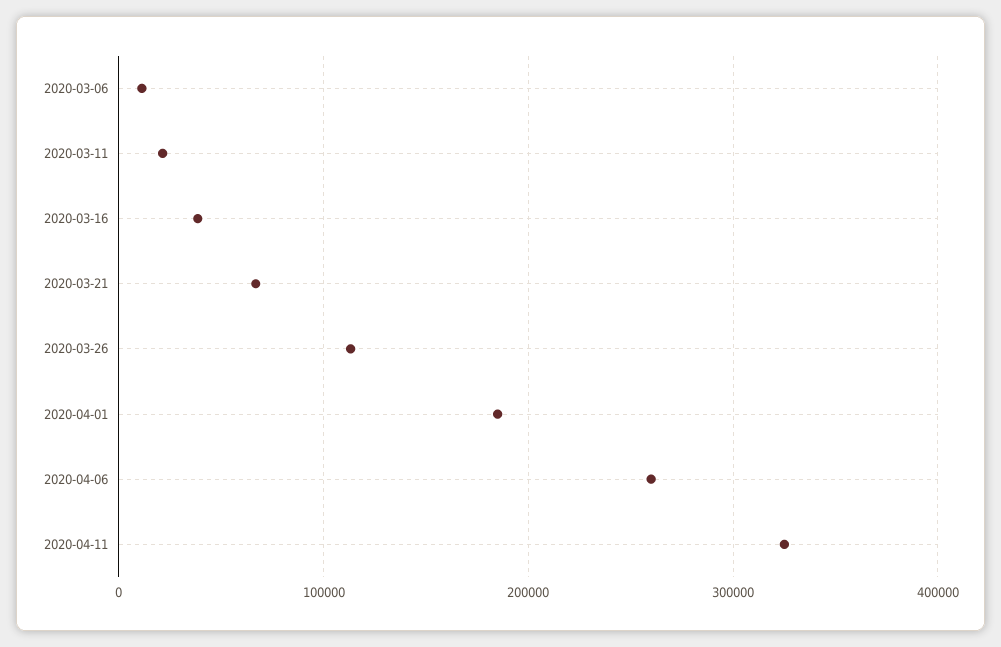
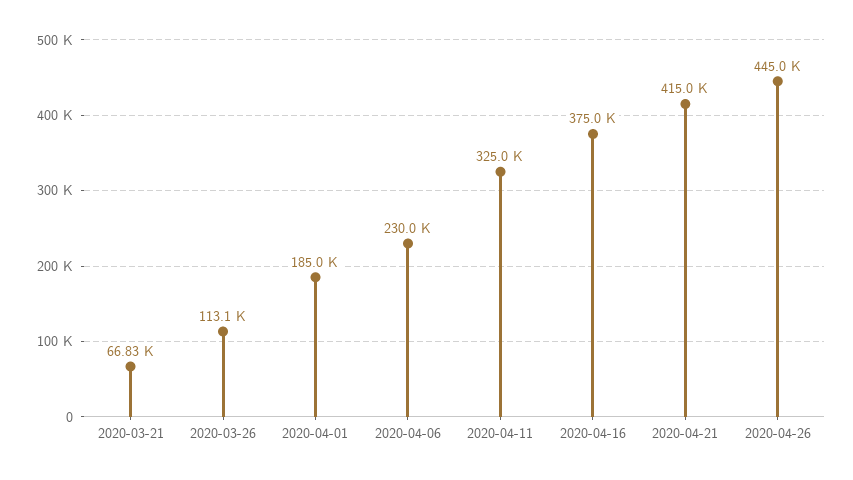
2020-03-06: 10000 -> none
2020-03-11: 20000 -> none
2020-03-16: 40000 -> none
2020-04-06: 260000 -> 230000
2020-04-16: none -> 375000
2020-04-21: none -> 415000
2020-04-26: none -> 445000

